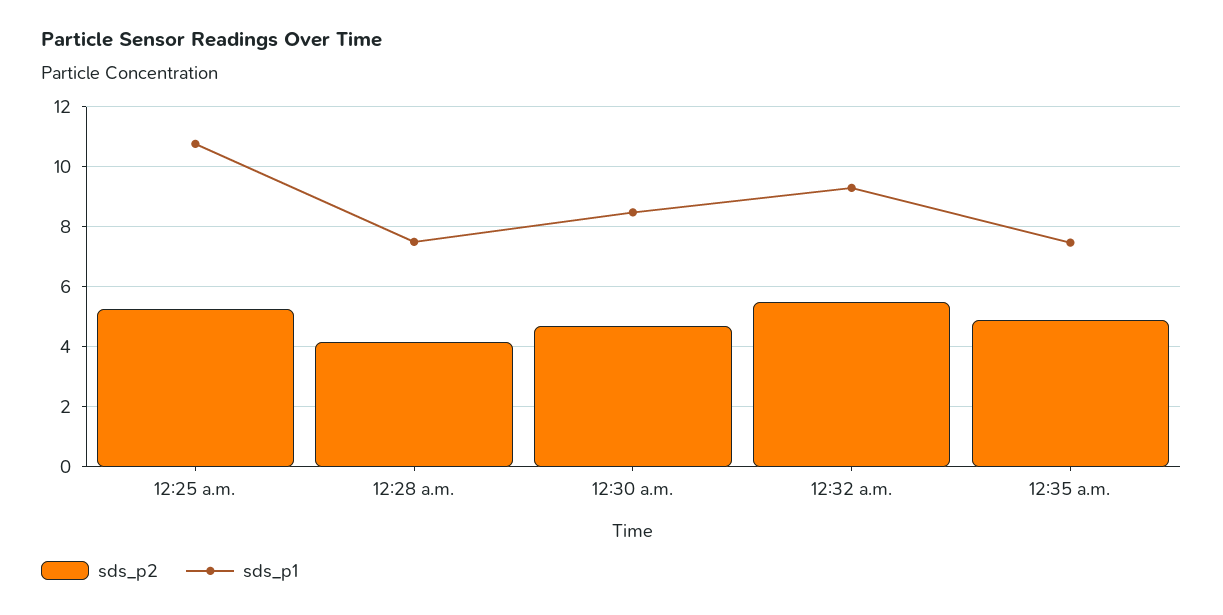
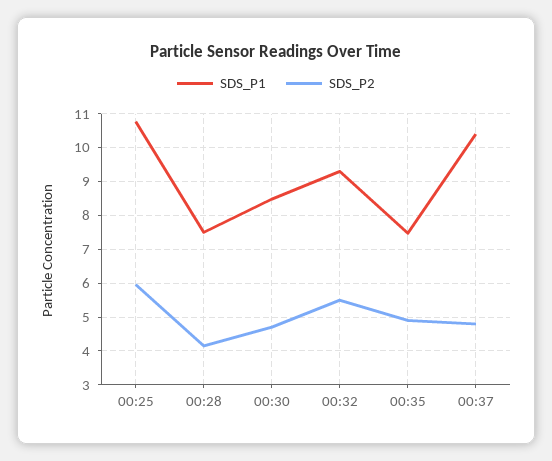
sds_p2, 12:25 a.m.: 5.25 -> 6
sds_p1, 00:37: none -> 10.4
sds_p2, 00:37: none -> 4.8

